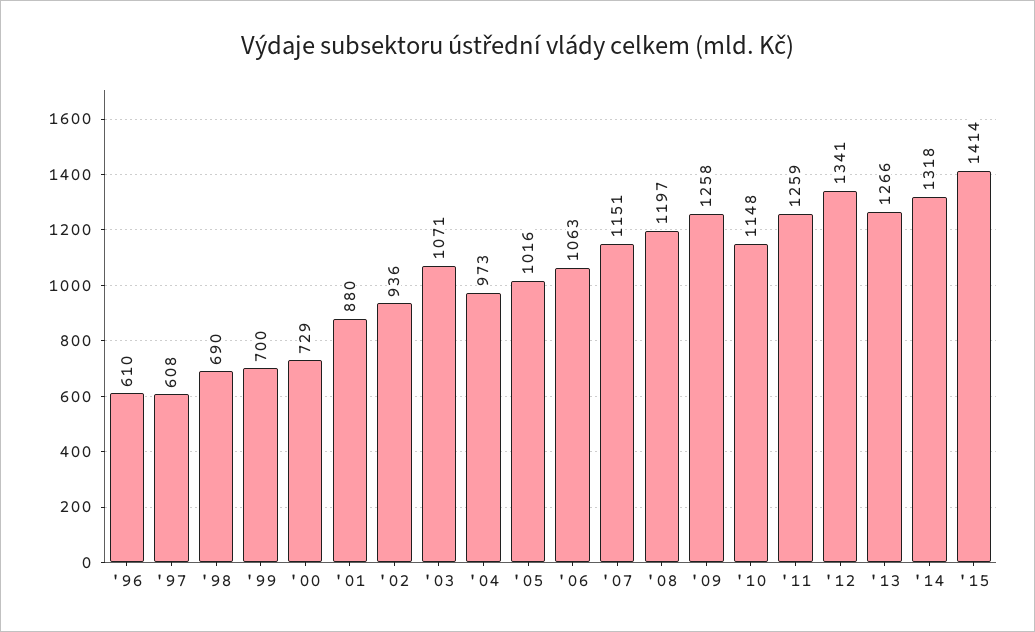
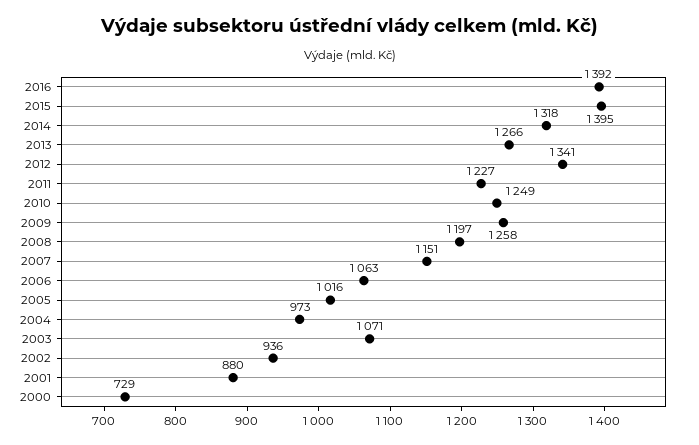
'96: 610 -> none
'97: 608 -> none
'98: 690 -> none
'99: 700 -> none
'10: 1148 -> 1249
'11: 1259 -> 1227
'15: 1414 -> 1395
2016: none -> 1392

